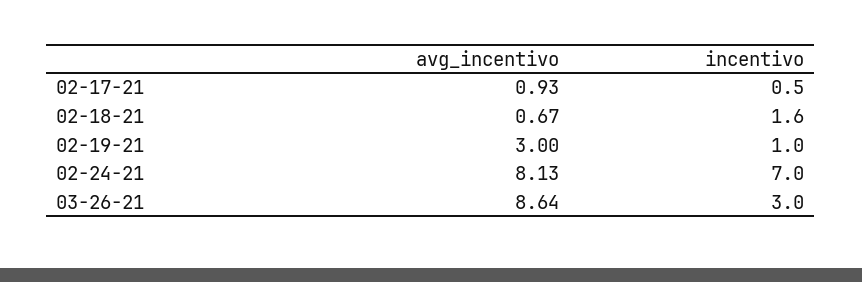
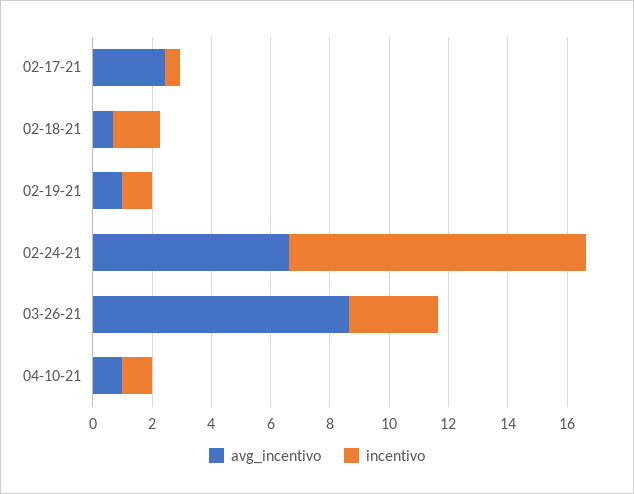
avg_incentivo, 02-17-21: 0.93 -> 2.5
avg_incentivo, 02-19-21: 3 -> 1
avg_incentivo, 02-24-21: 8.13 -> 6.5
incentivo, 02-24-21: 7 -> 10
avg_incentivo, 04-10-21: none -> 1
incentivo, 04-10-21: none -> 1

